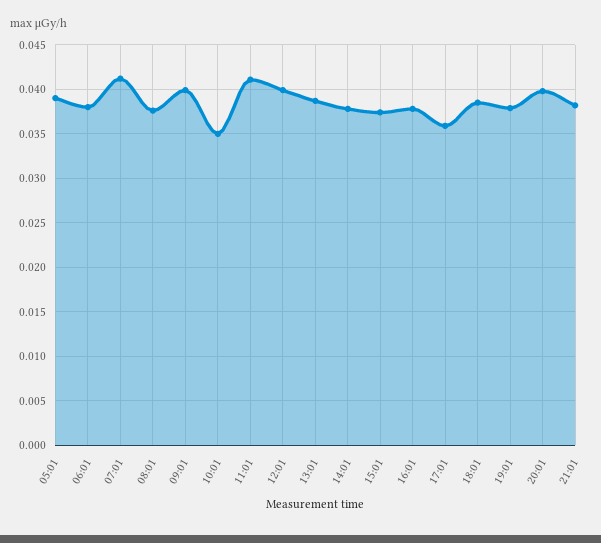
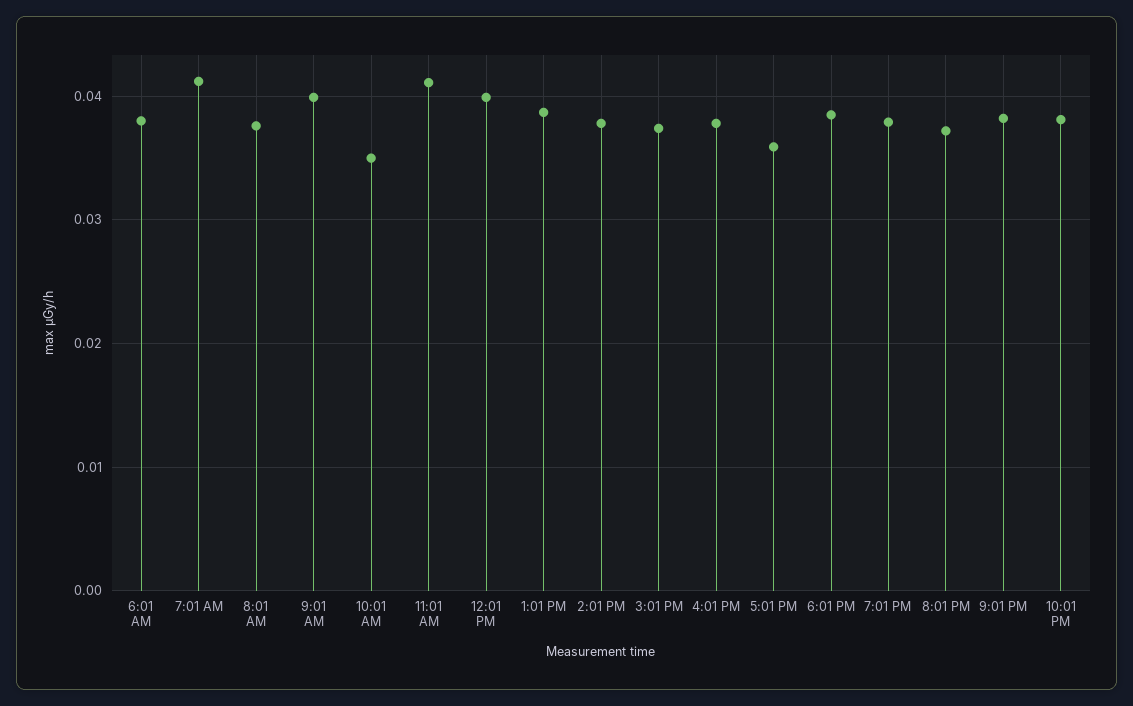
05:01: 0.039 -> none
20:01: 0.04 -> 0.037
10:01 PM: none -> 0.038

